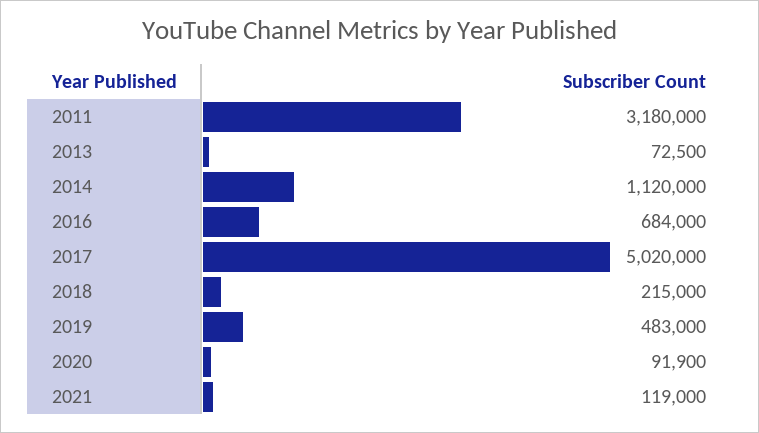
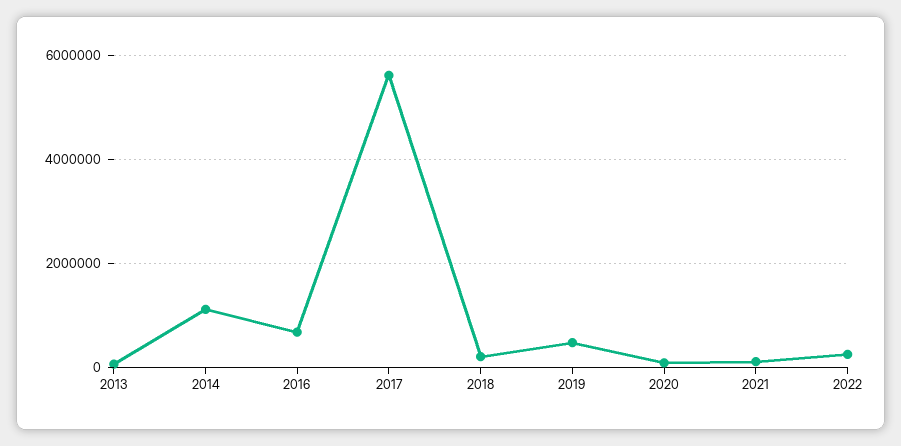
2011: 3180000 -> none
2017: 5020000 -> 5600000
2022: none -> 200000

